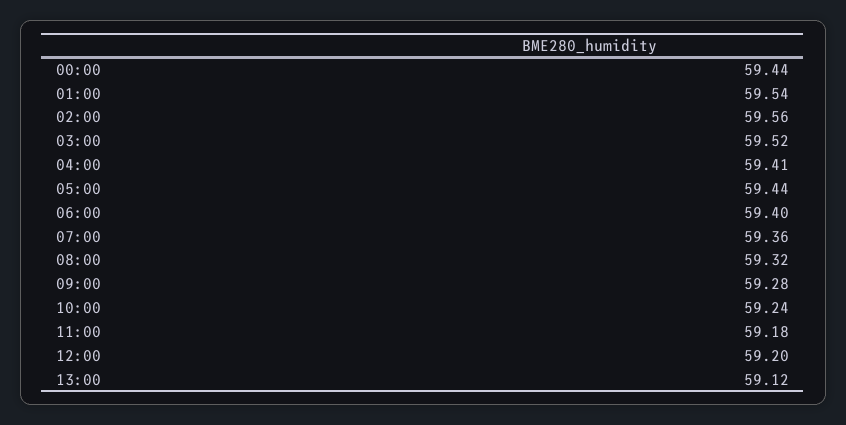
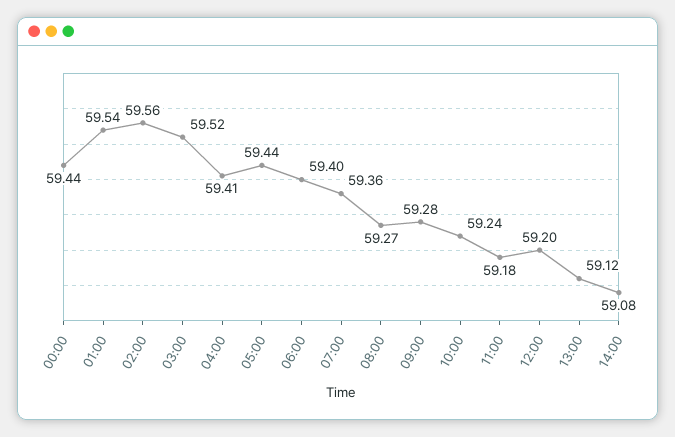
08:00: 59.32 -> 59.27
14:00: none -> 59.08

